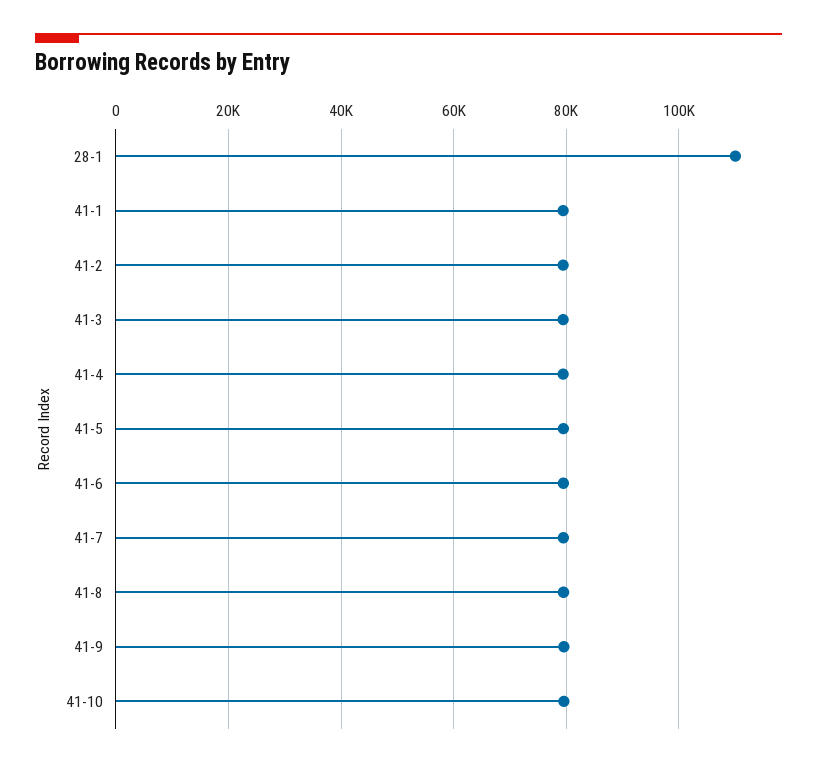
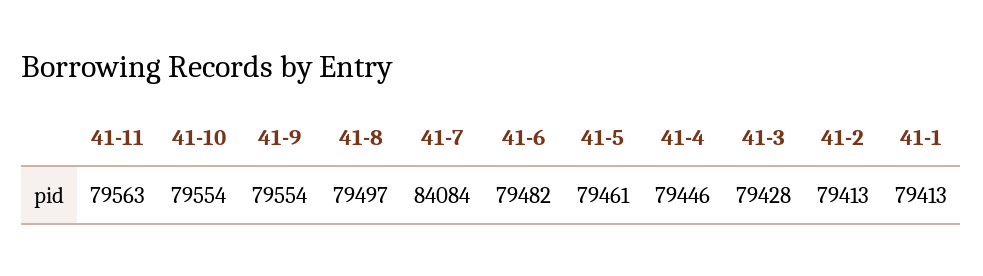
28-1: 110000 -> none
41-7: 80000 -> 84084
41-11: none -> 79563

